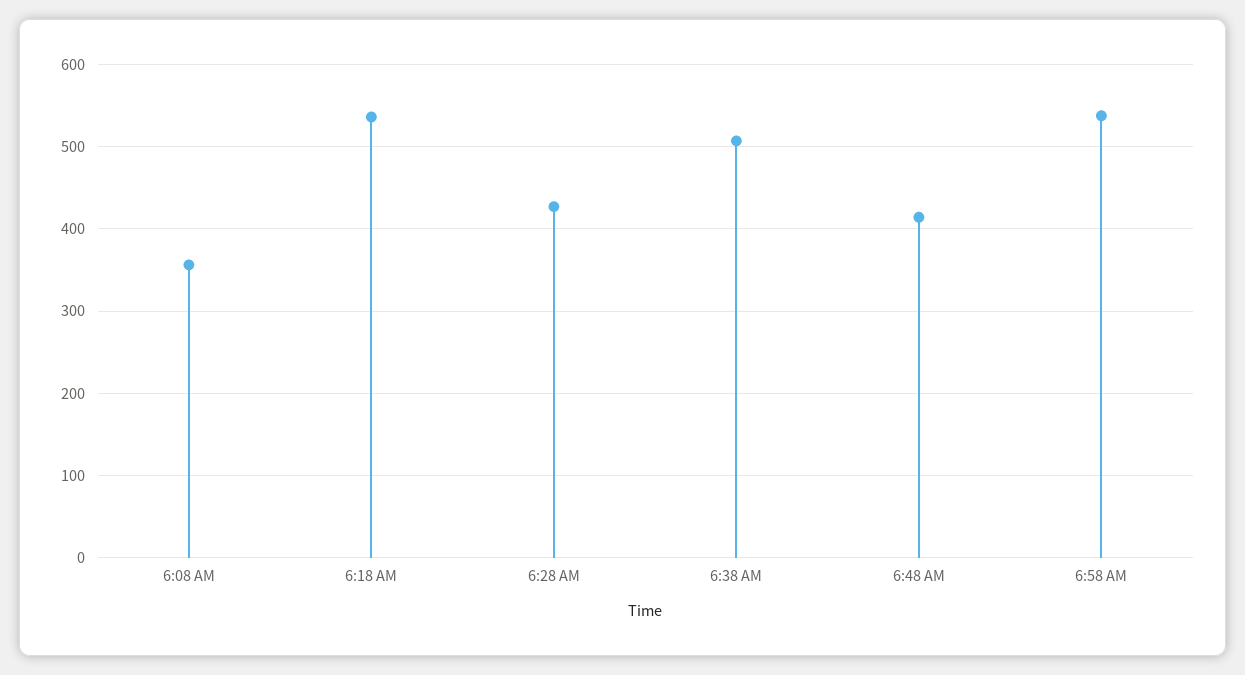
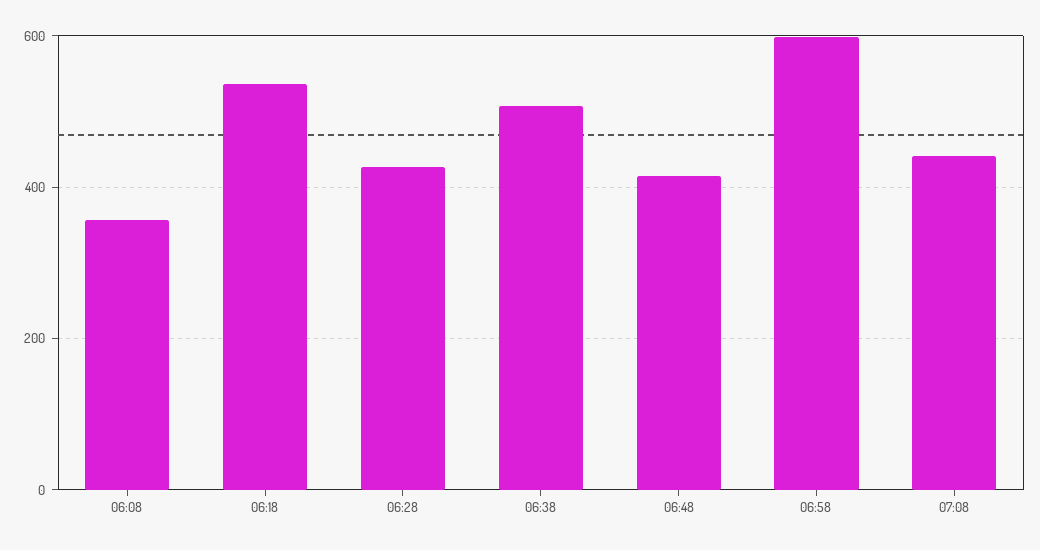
6:58 AM: 540 -> 600
07:08: none -> 440

